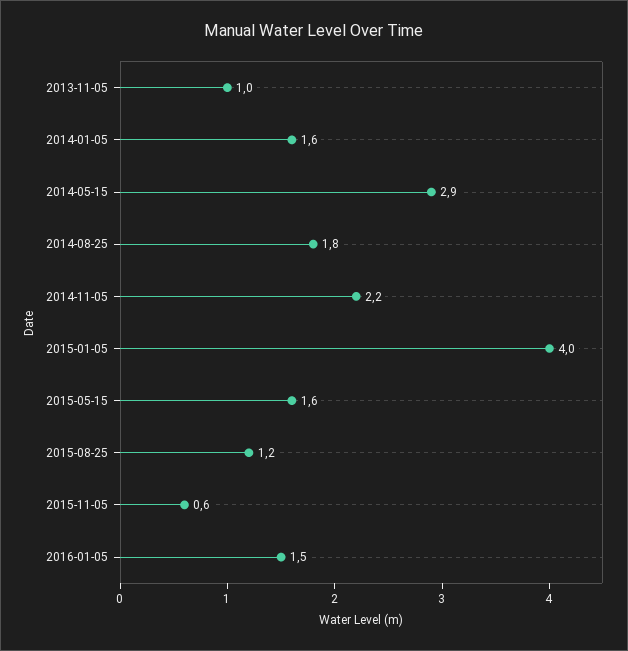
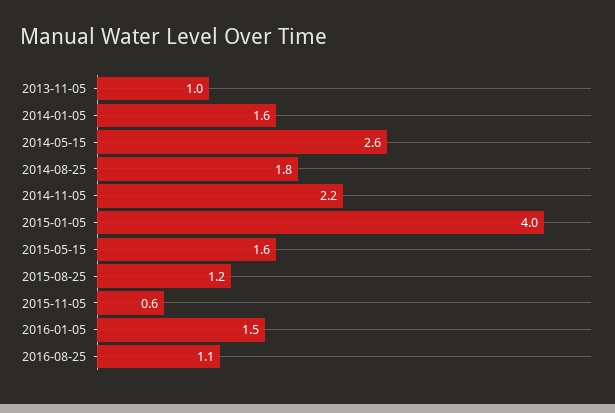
2014-05-15: 2.9 -> 2.6
2016-08-25: none -> 1.1

